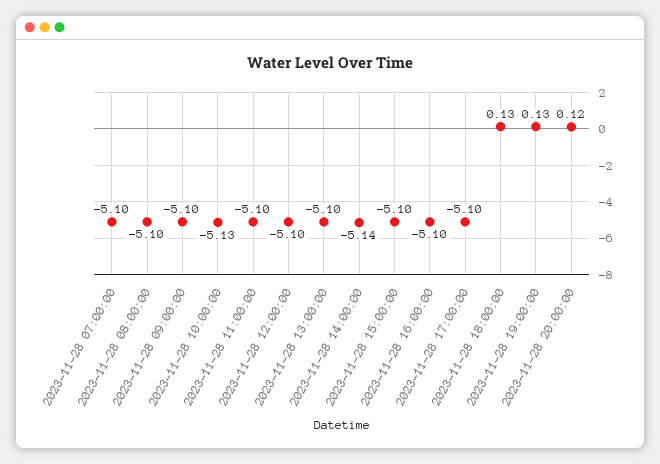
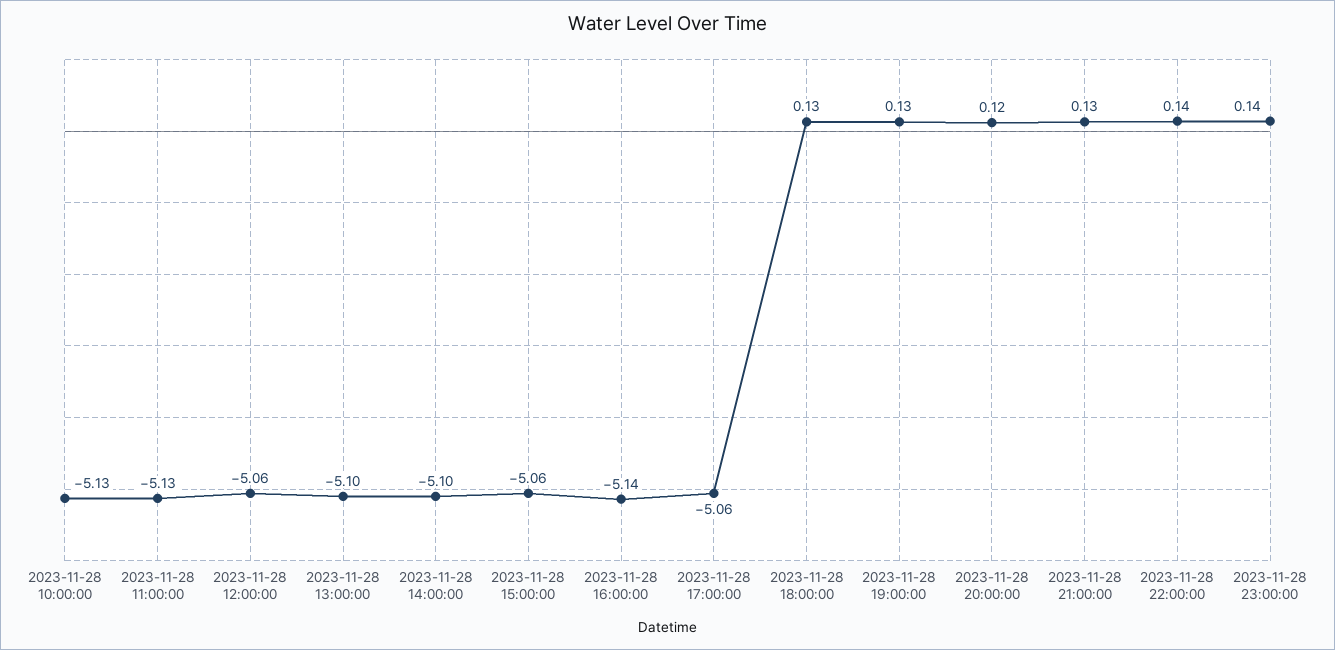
2023-11-28 07:00:00: -5.1 -> none
2023-11-28 08:00:00: -5.1 -> none
2023-11-28 09:00:00: -5.1 -> none
2023-11-28 11:00:00: -5.1 -> -5.13
2023-11-28 12:00:00: -5.1 -> -5.06
2023-11-28 14:00:00: -5.14 -> -5.1
2023-11-28 15:00:00: -5.1 -> -5.06
2023-11-28 16:00:00: -5.1 -> -5.14
2023-11-28 17:00:00: -5.1 -> -5.06
2023-11-28 21:00:00: none -> 0.13
2023-11-28 22:00:00: none -> 0.14
2023-11-28 23:00:00: none -> 0.14

